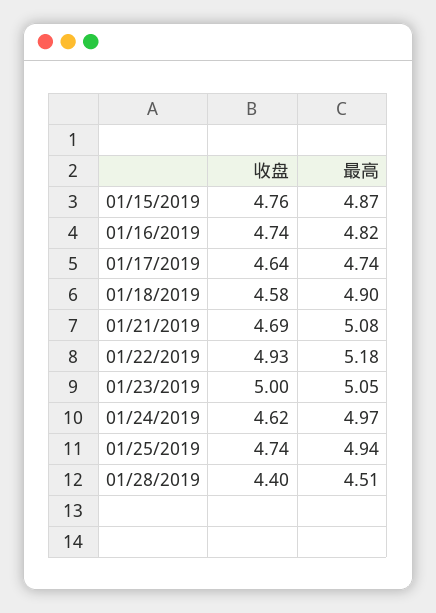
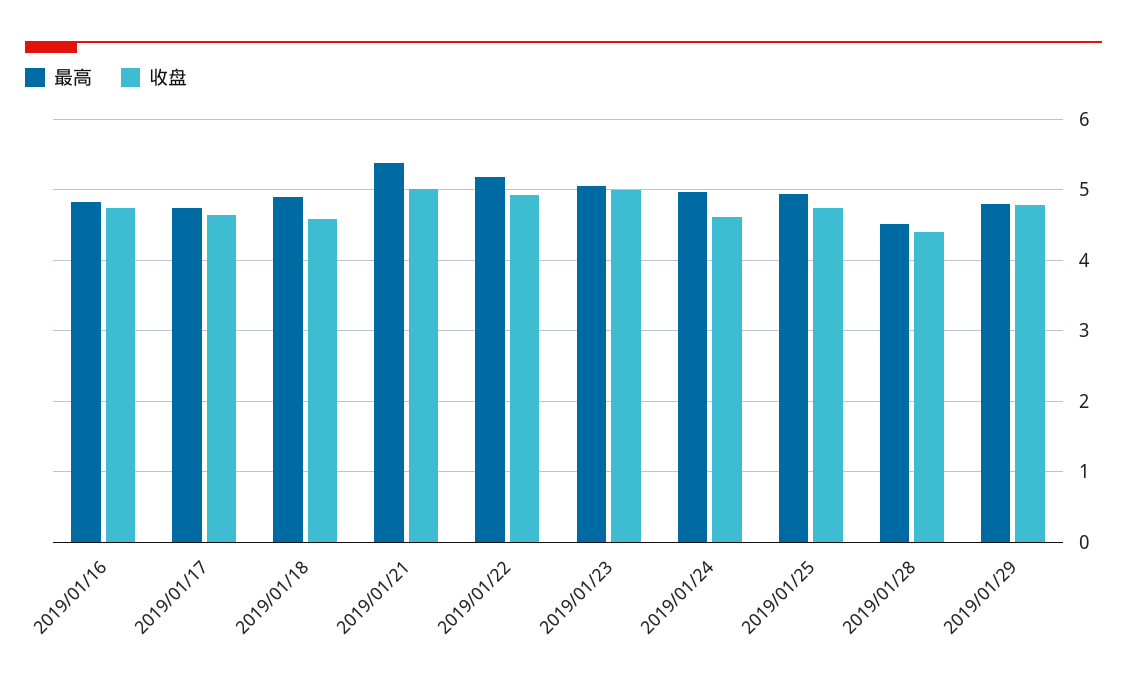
收盘, 01/15/2019: 4.76 -> none
最高, 01/15/2019: 4.87 -> none
收盘, 01/21/2019: 4.69 -> 5
最高, 01/21/2019: 5.08 -> 5.4
最高, 2019/01/29: none -> 4.8
收盘, 2019/01/29: none -> 4.8

